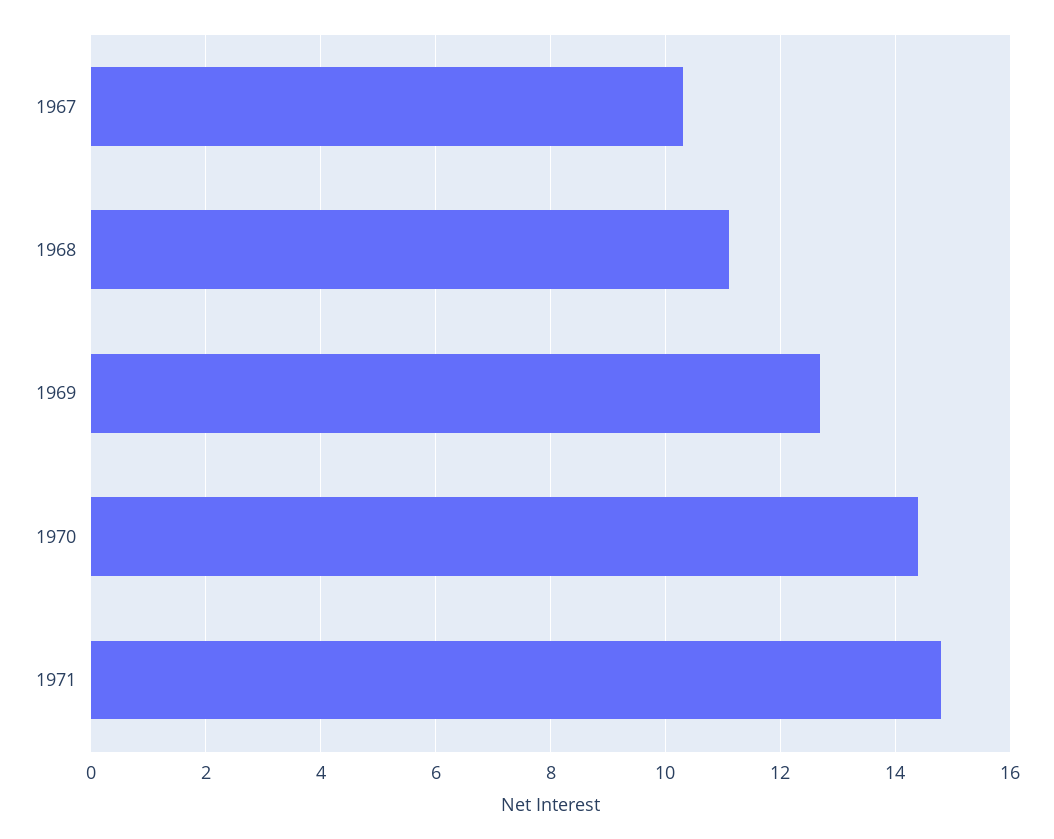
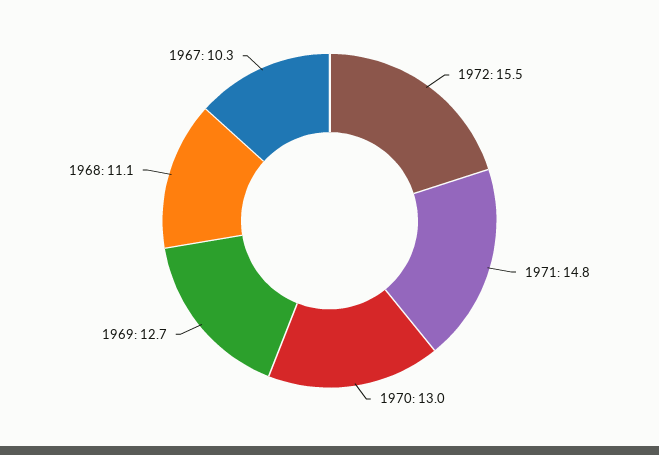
1970: 14.5 -> 13
1972: none -> 15.5

